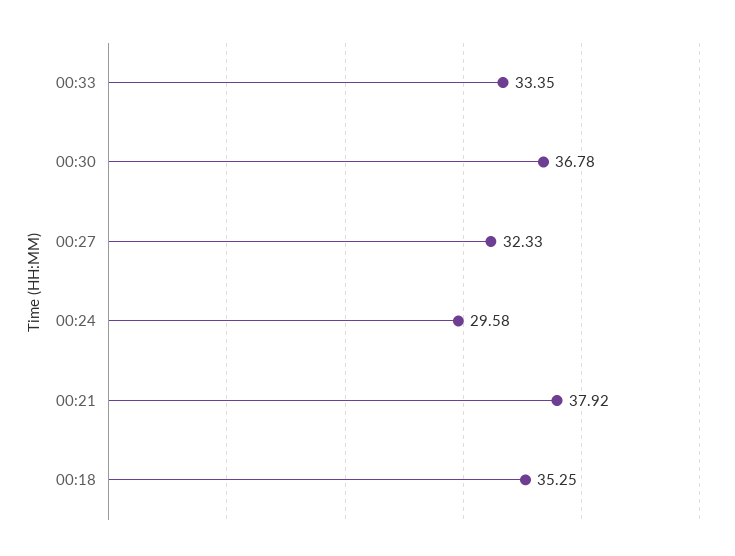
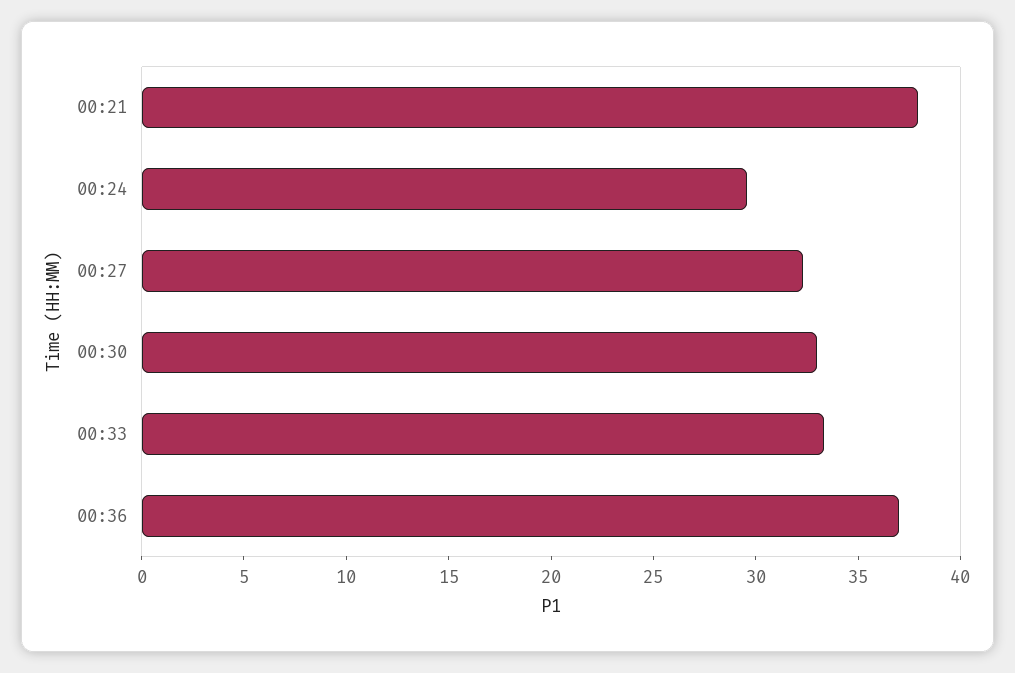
00:30: 36.78 -> 33
00:18: 35.25 -> none
00:36: none -> 37

